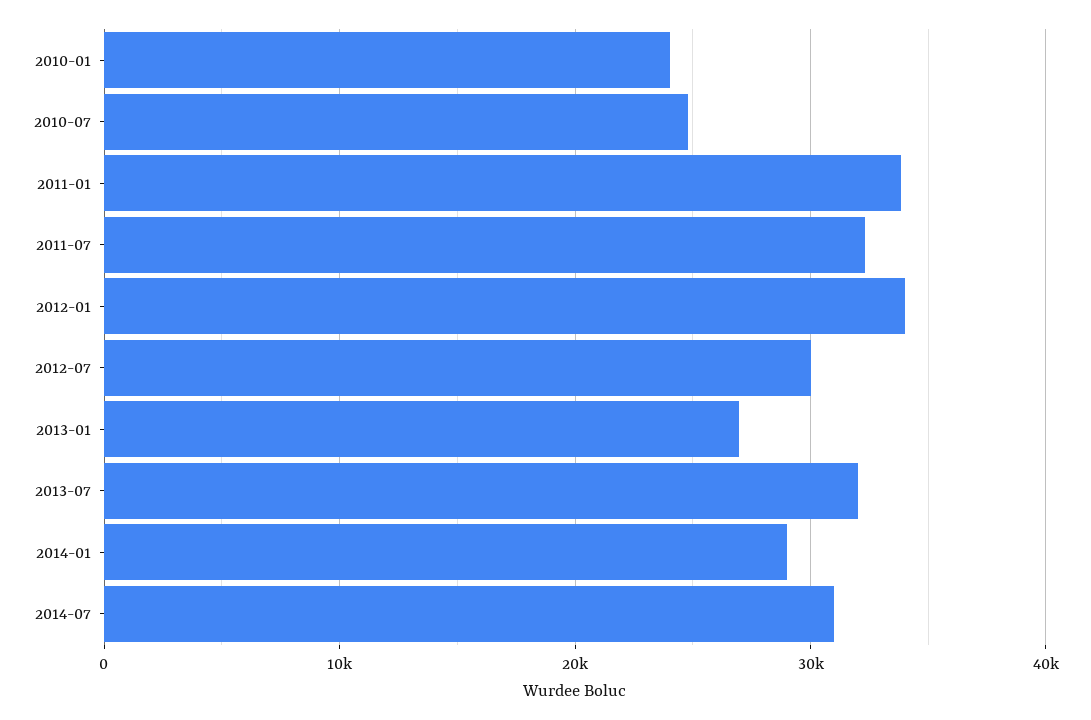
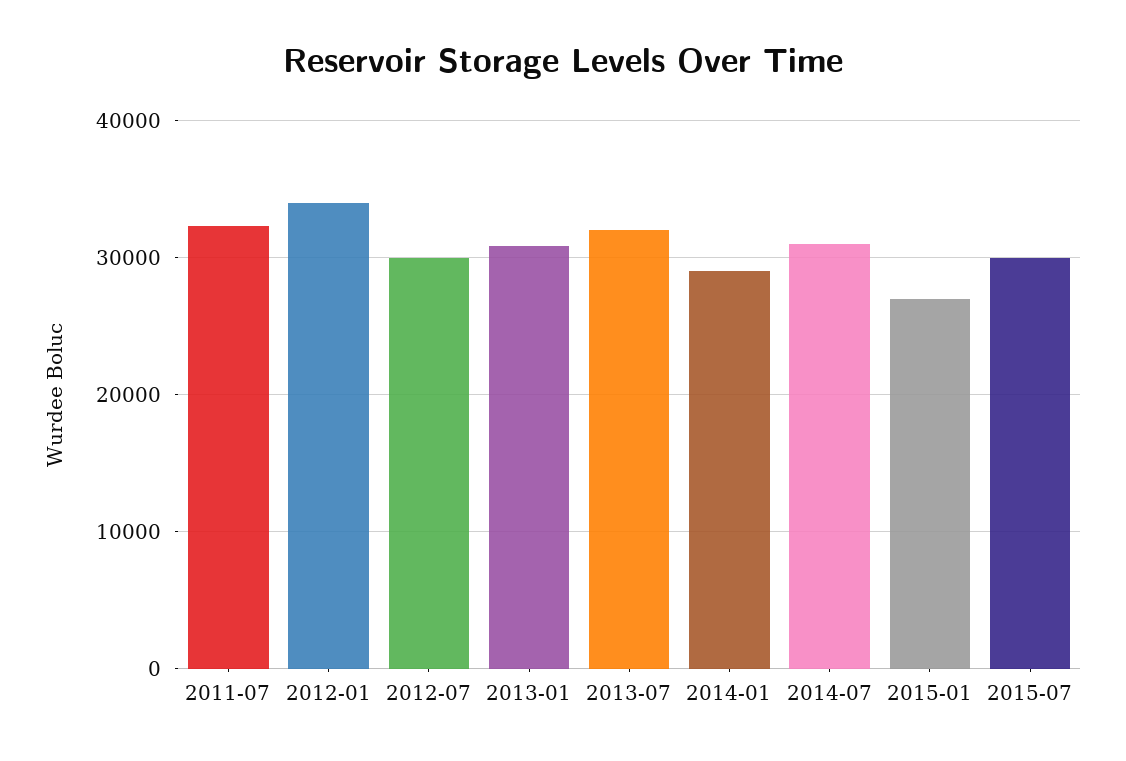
2010-01: 24000 -> none
2010-07: 25000 -> none
2011-01: 34000 -> none
2013-01: 27000 -> 31000
2015-01: none -> 27000
2015-07: none -> 30000

